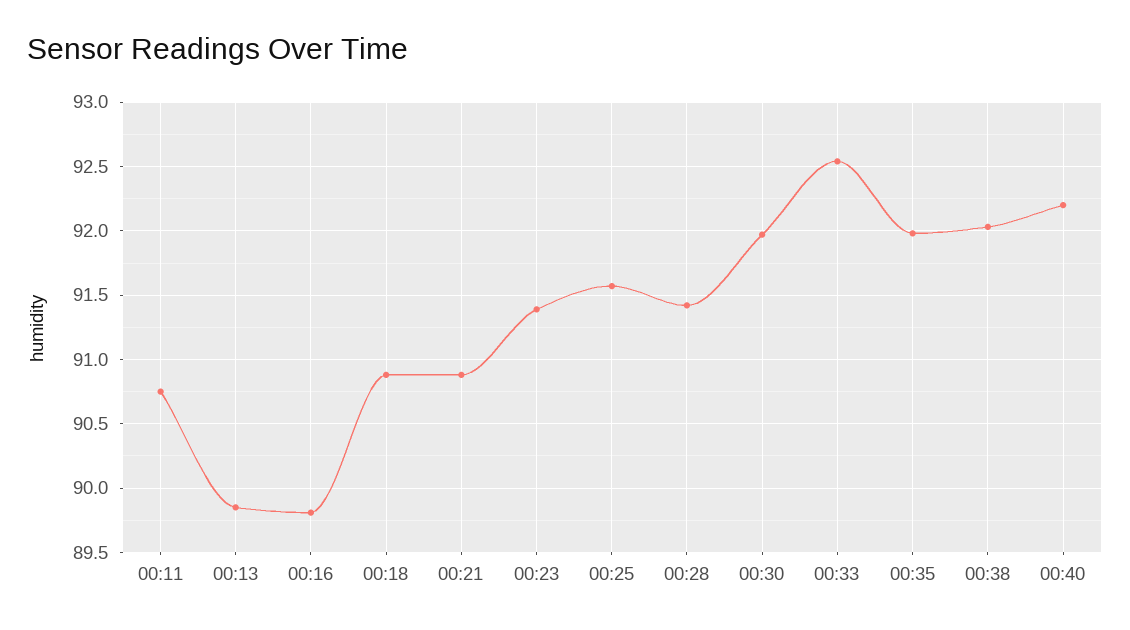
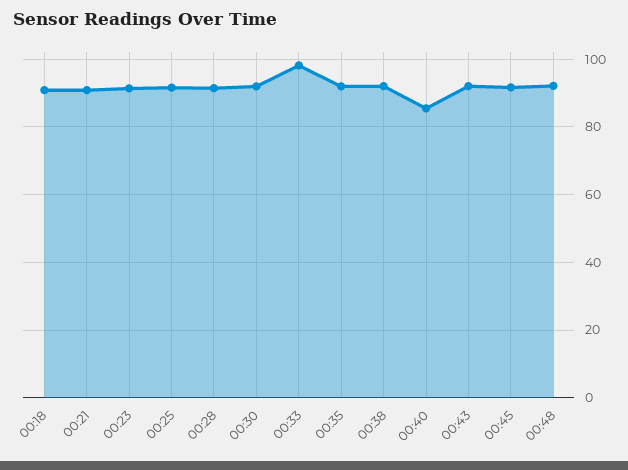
00:11: 90.75 -> none
00:13: 89.85 -> none
00:16: 89.8 -> none
00:33: 92.55 -> 98
00:40: 92.2 -> 86
00:43: none -> 92
00:45: none -> 92
00:48: none -> 92

